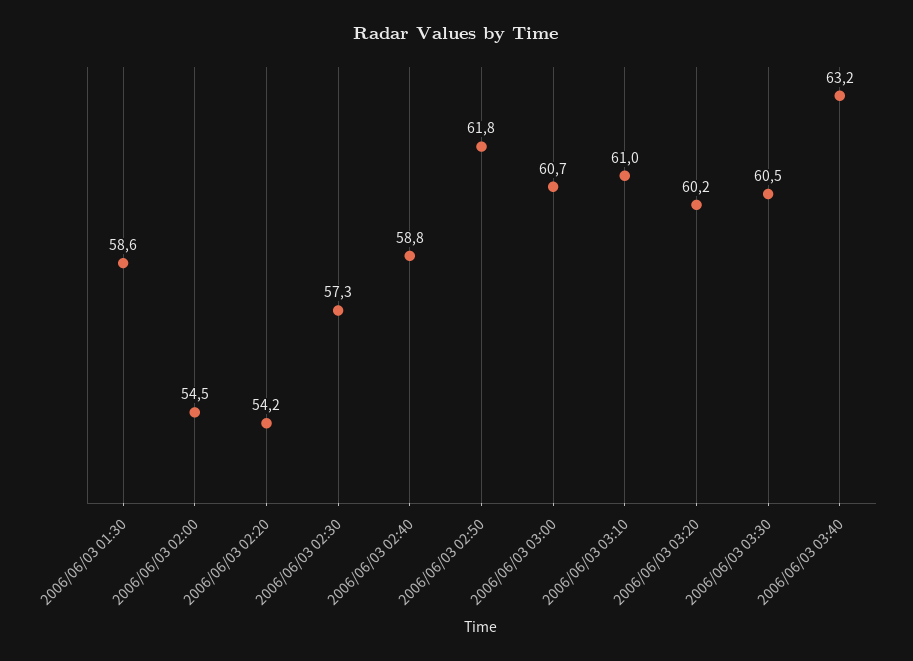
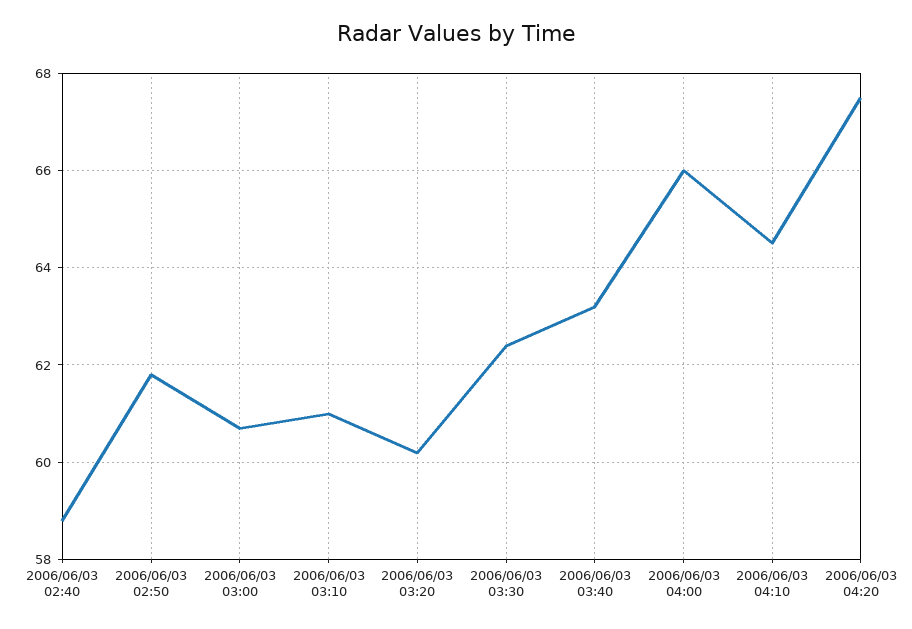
2006/06/03 01:30: 58.6 -> none
2006/06/03 02:00: 54.5 -> none
2006/06/03 02:20: 54.2 -> none
2006/06/03 02:30: 57.3 -> none
2006/06/03 03:30: 60.5 -> 62.5
2006/06/03 04:00: none -> 66
2006/06/03 04:10: none -> 64.5
2006/06/03 04:20: none -> 67.5

